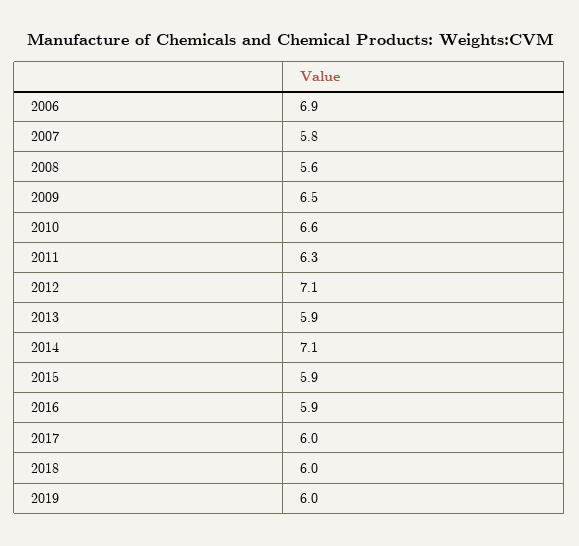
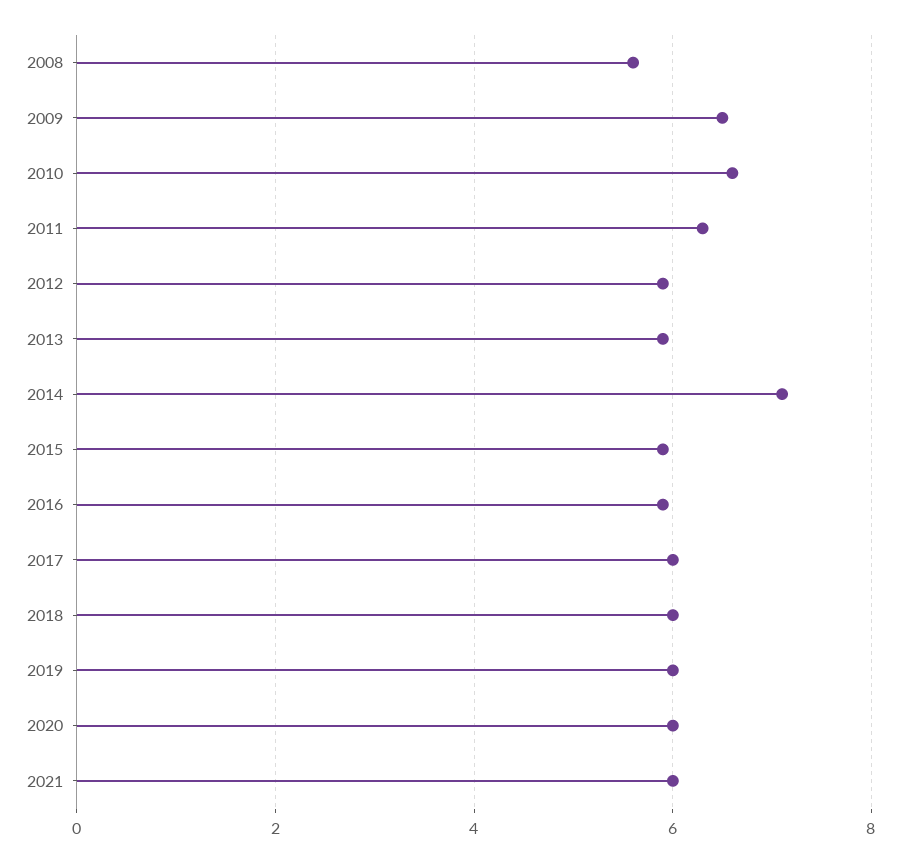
2006: 6.9 -> none
2007: 5.8 -> none
2012: 7.1 -> 6
2020: none -> 6
2021: none -> 6

